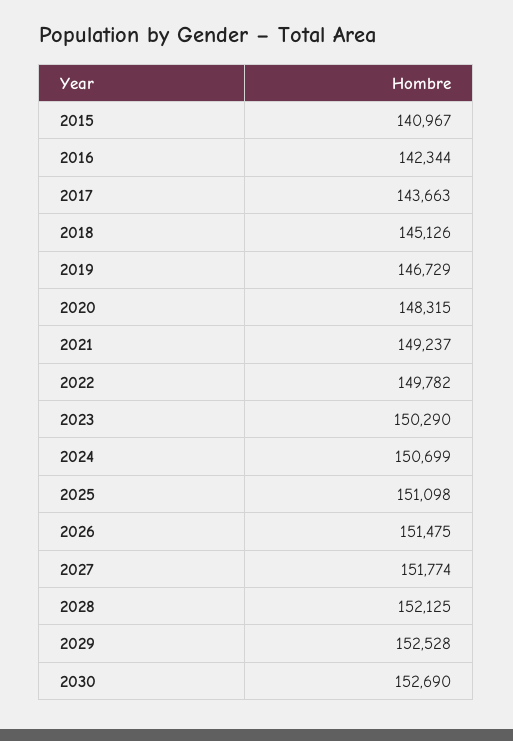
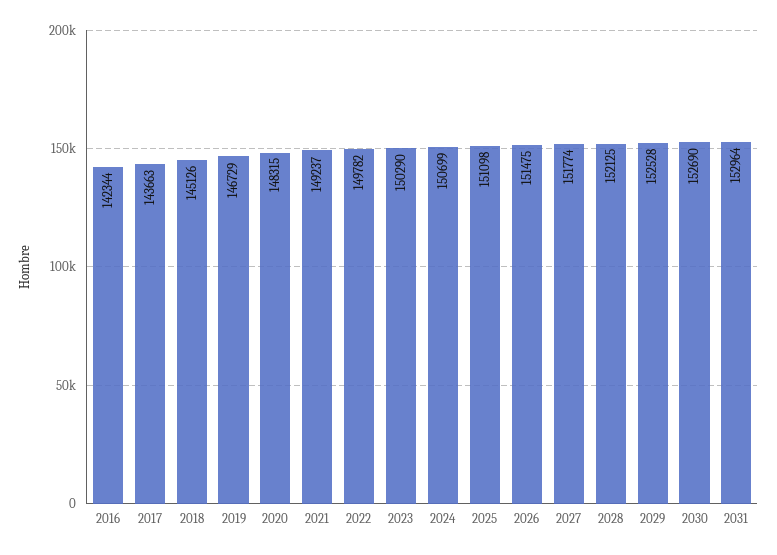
2015: 140967 -> none
2031: none -> 152964

